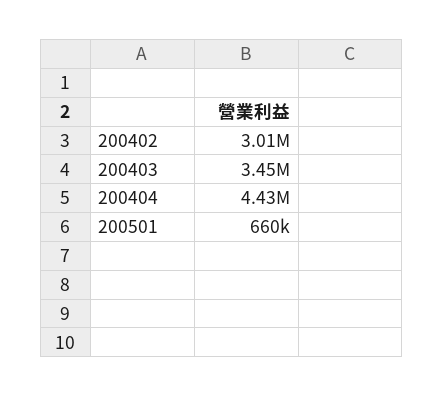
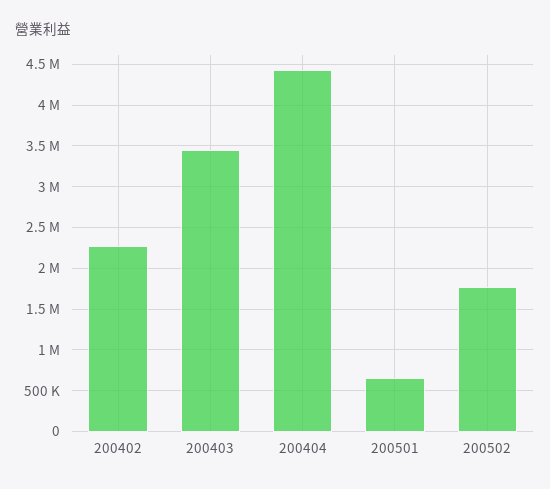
200402: 3010000 -> 2300000
200502: none -> 1800000

